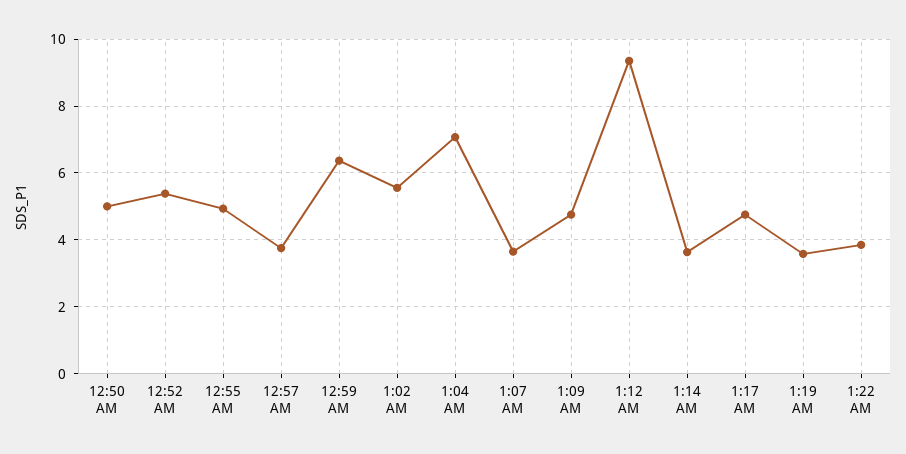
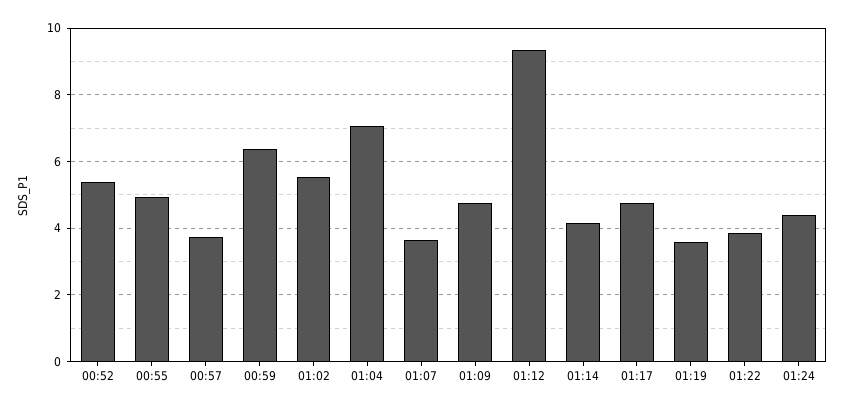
12:50 AM: 5 -> none
1:14 AM: 3.6 -> 4.2
01:24: none -> 4.4

